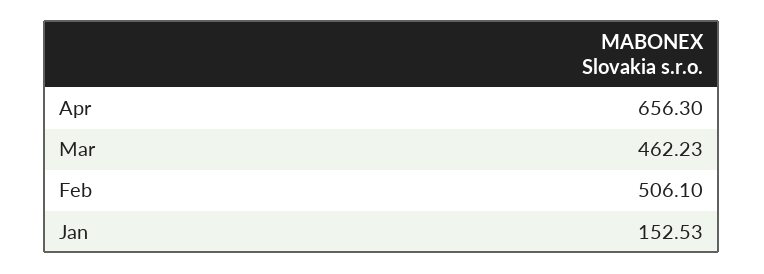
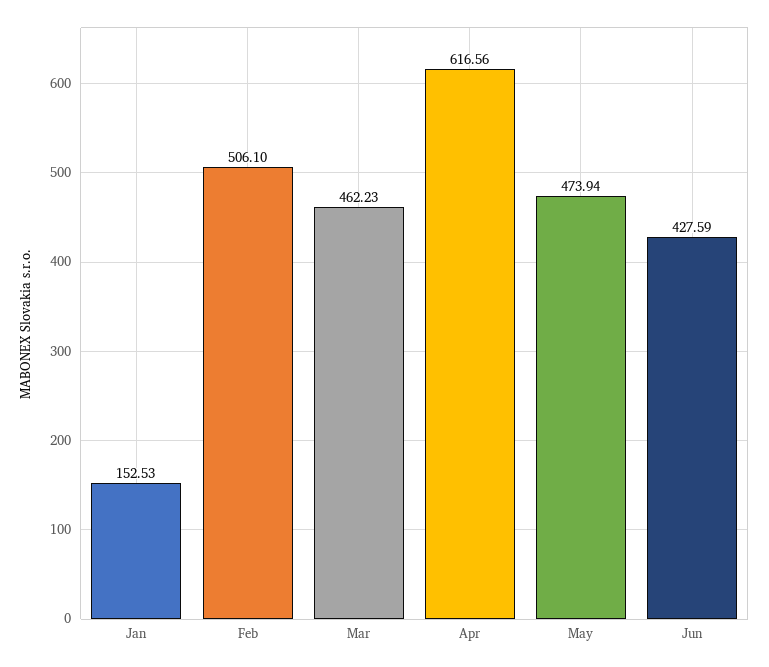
Apr: 656.3 -> 616.56
May: none -> 473.94
Jun: none -> 427.59

